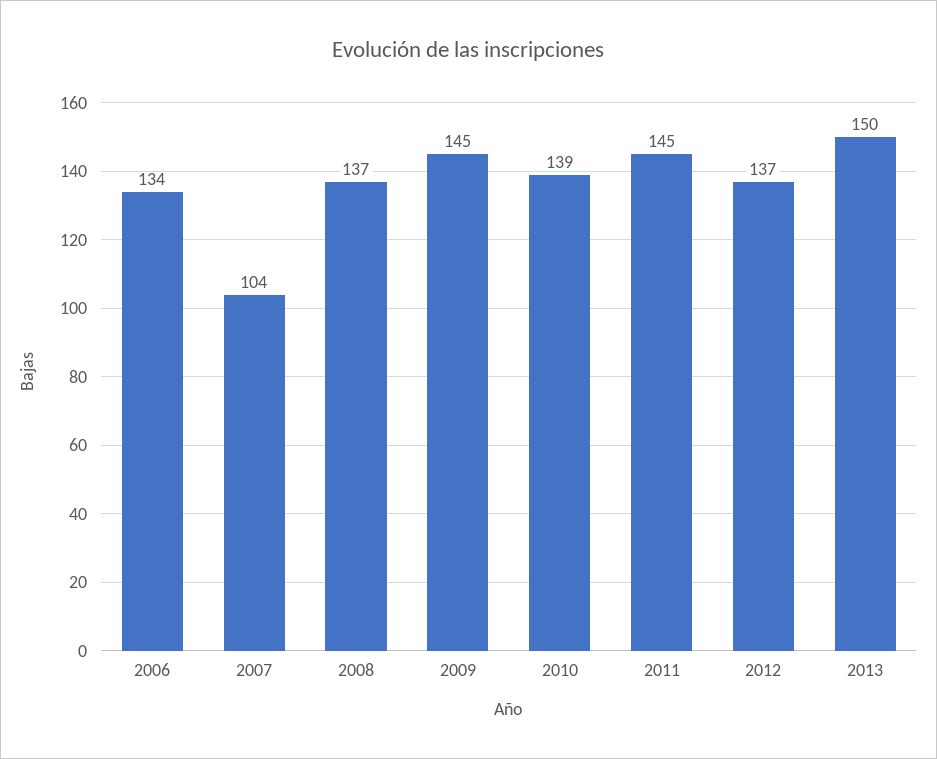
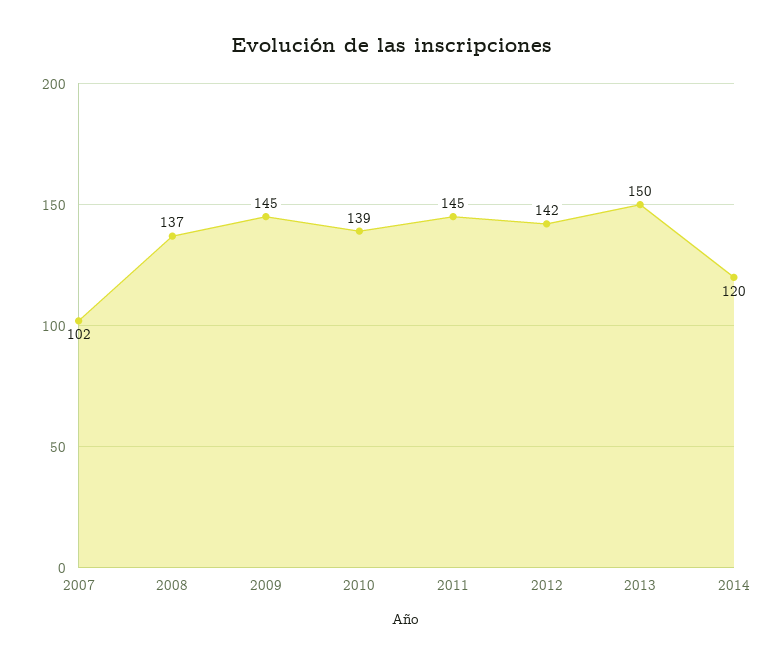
2006: 134 -> none
2007: 104 -> 102
2012: 137 -> 142
2014: none -> 120

